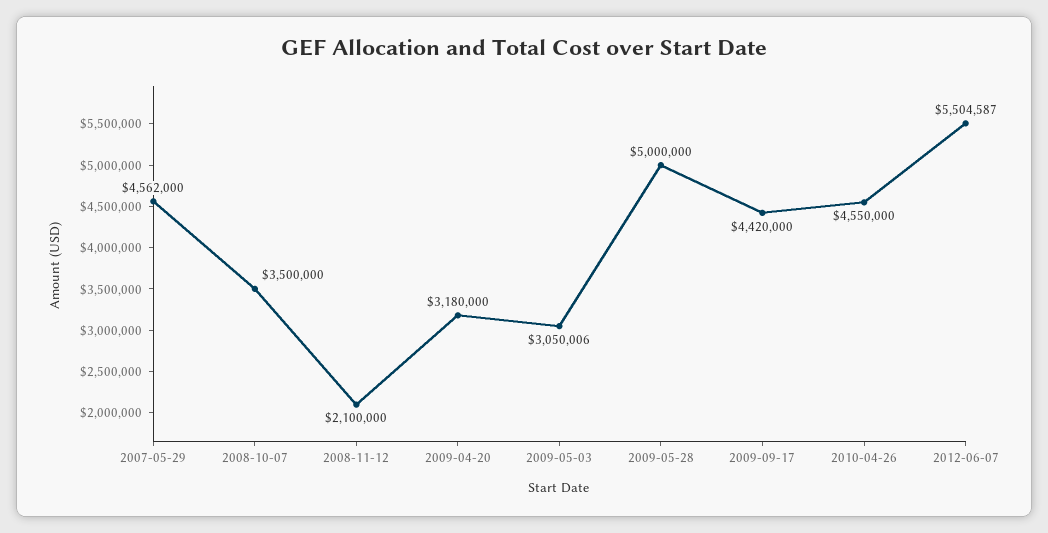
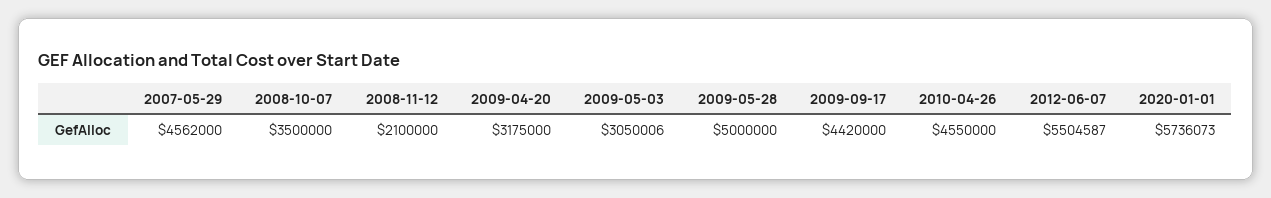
2009-04-20: 3180000 -> 3175000
2020-01-01: none -> 5736073

